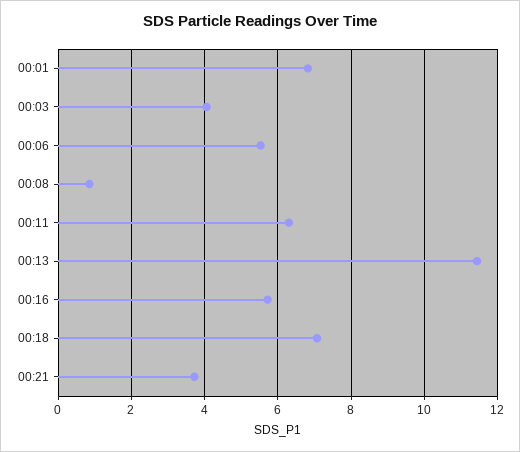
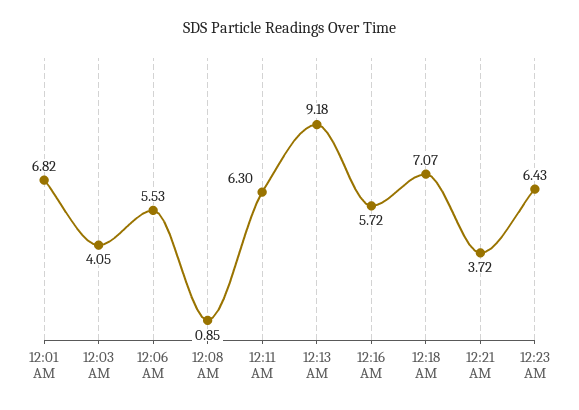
00:13: 11.4 -> 9.18
12:23 AM: none -> 6.43

